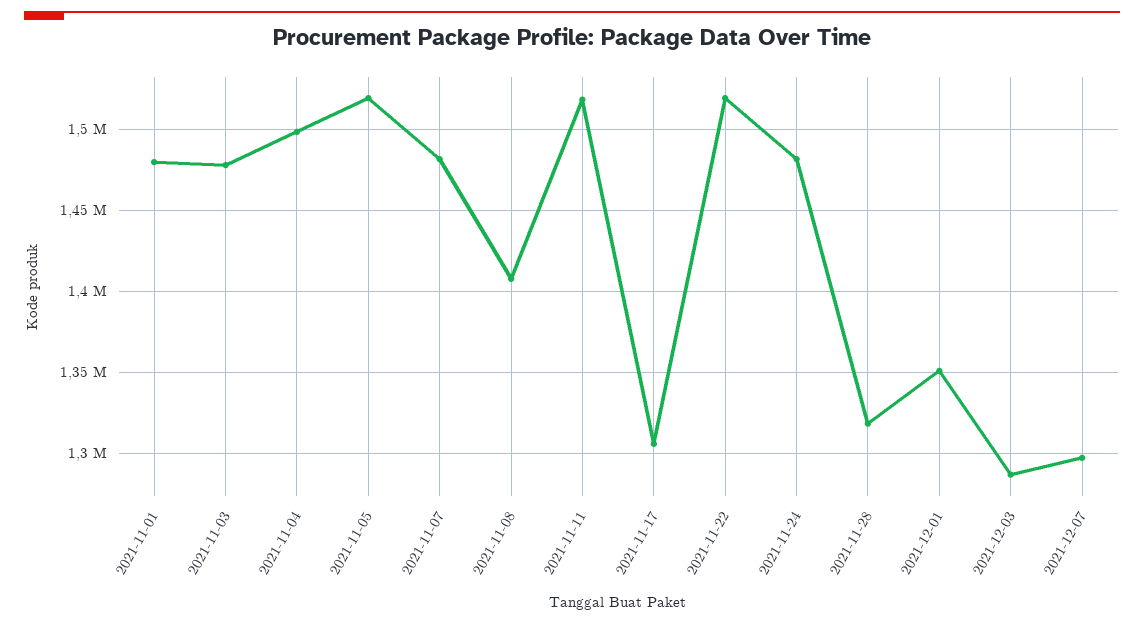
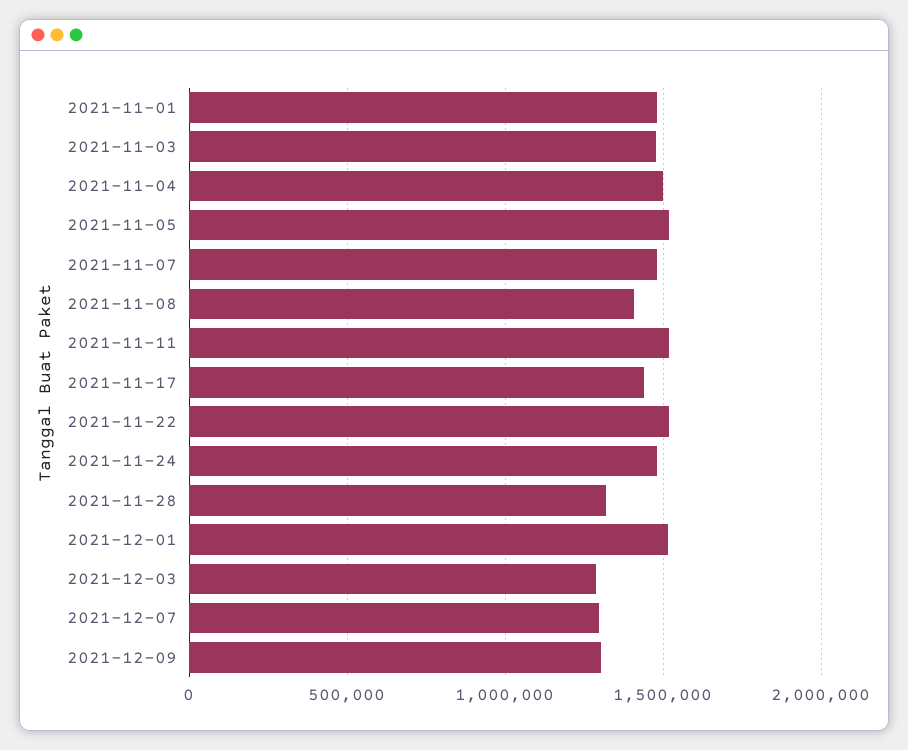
2021-11-17: 1305000 -> 1450000
2021-12-01: 1350000 -> 1500000
2021-12-09: none -> 1300000

